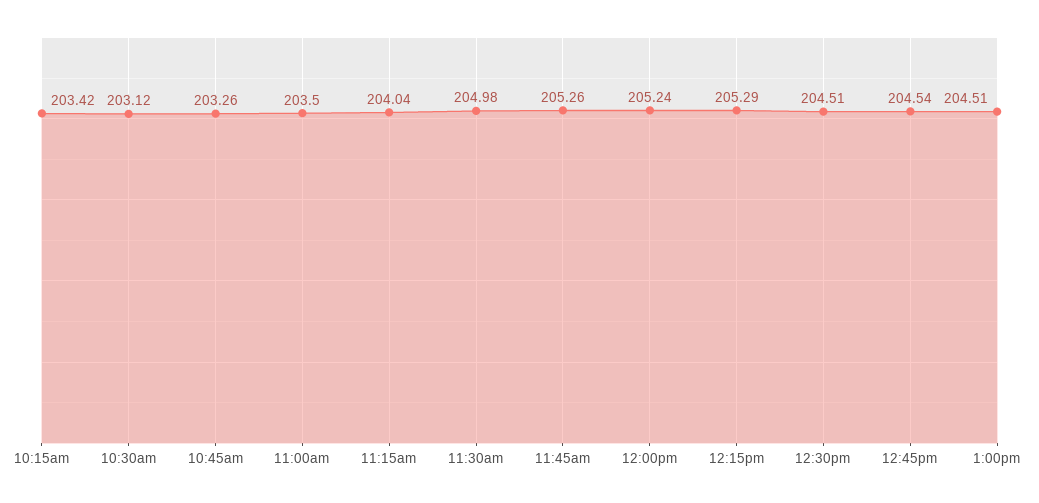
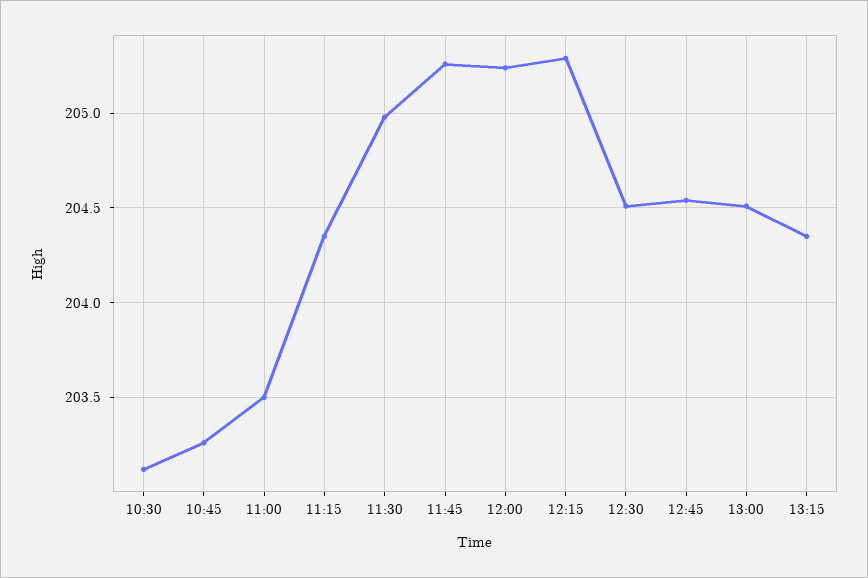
10:15am: 203.42 -> none
11:15am: 204.04 -> 204.35
13:15: none -> 204.35

